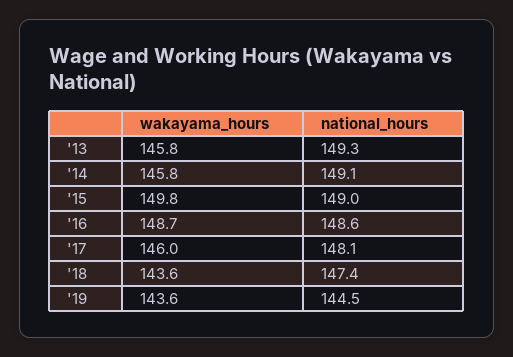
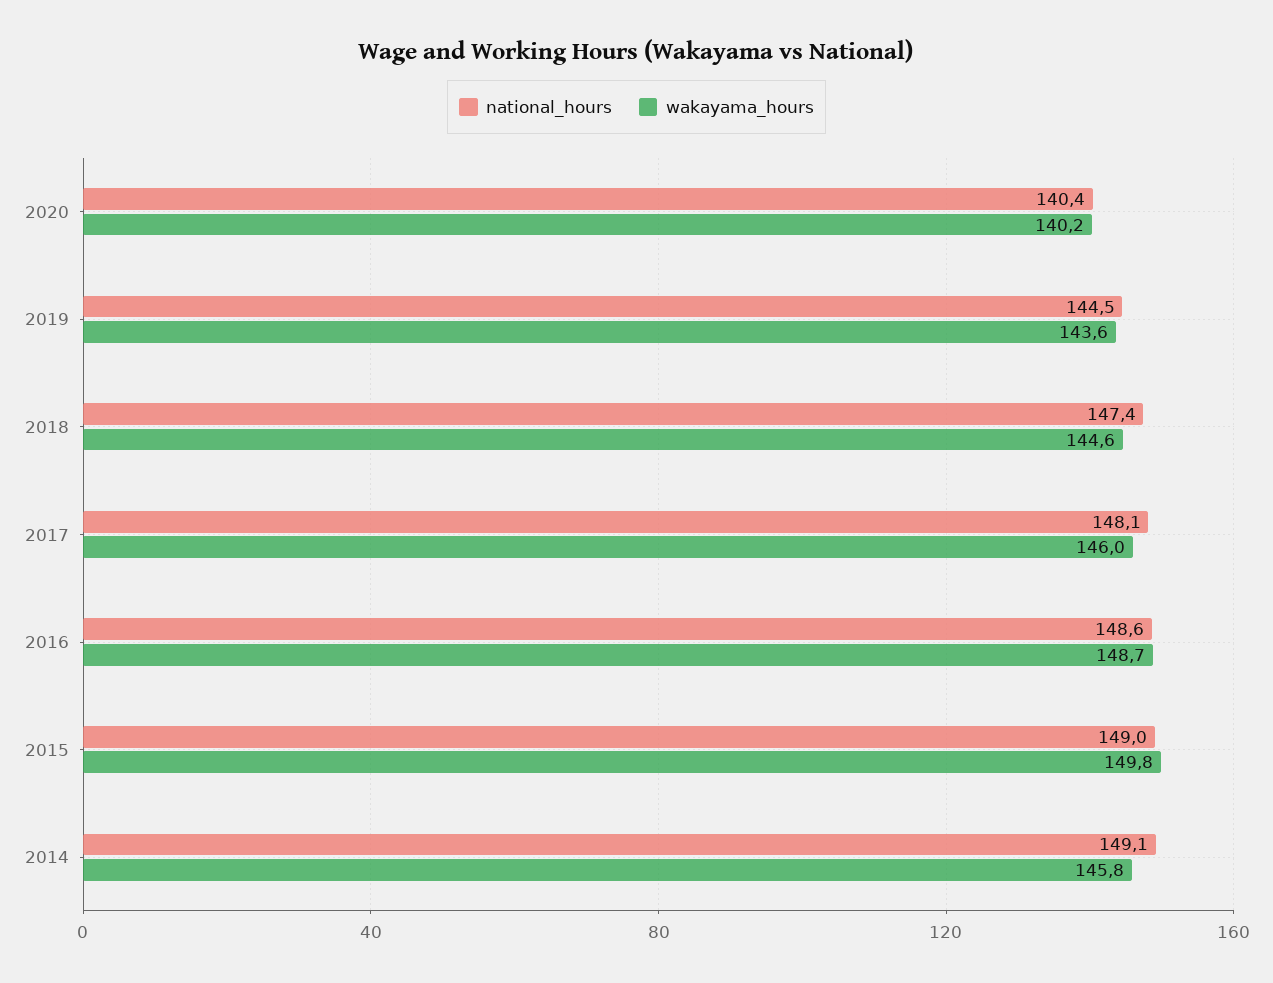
wakayama_hours, '13: 145.8 -> none
national_hours, '13: 149.3 -> none
wakayama_hours, '18: 143.6 -> 144.6
national_hours, 2020: none -> 140.4
wakayama_hours, 2020: none -> 140.2

